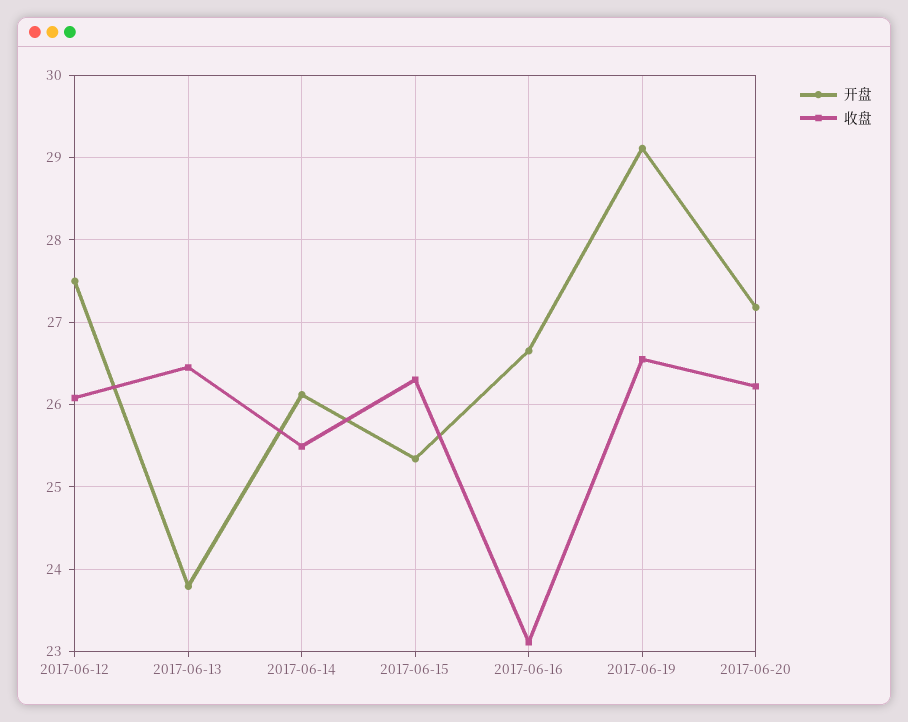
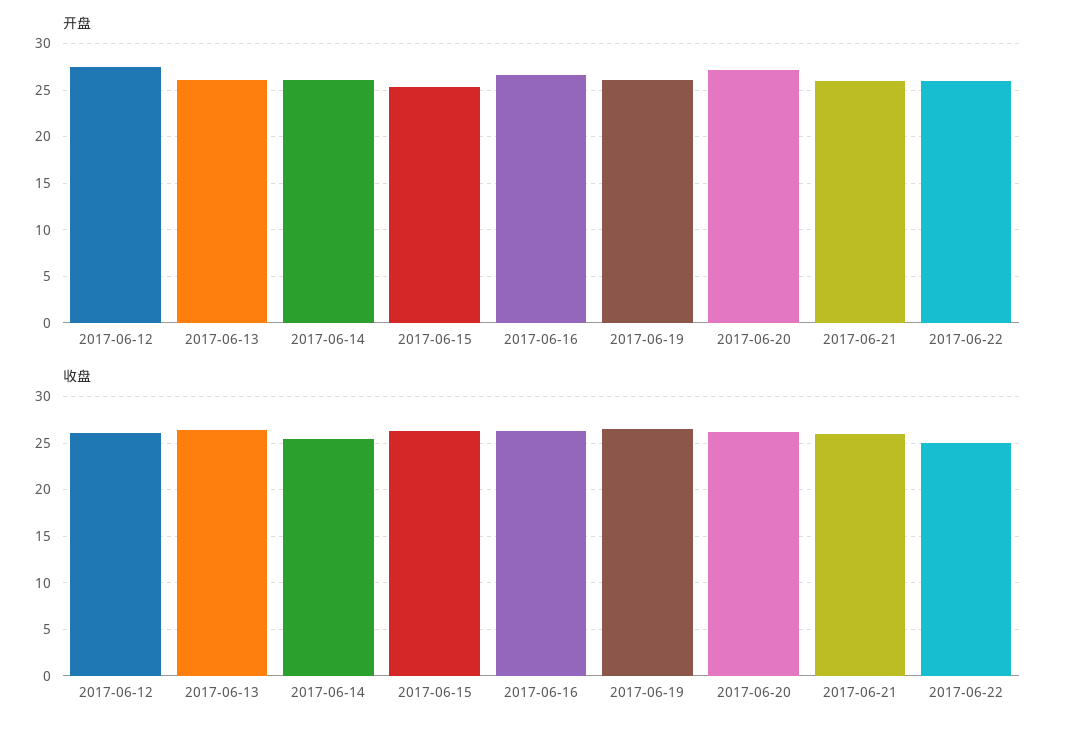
开盘, 2017-06-13: 23.8 -> 26
收盘, 2017-06-16: 23.1 -> 26
开盘, 2017-06-19: 29.1 -> 26
开盘, 2017-06-21: none -> 26
开盘, 2017-06-22: none -> 26
收盘, 2017-06-21: none -> 26
收盘, 2017-06-22: none -> 25

